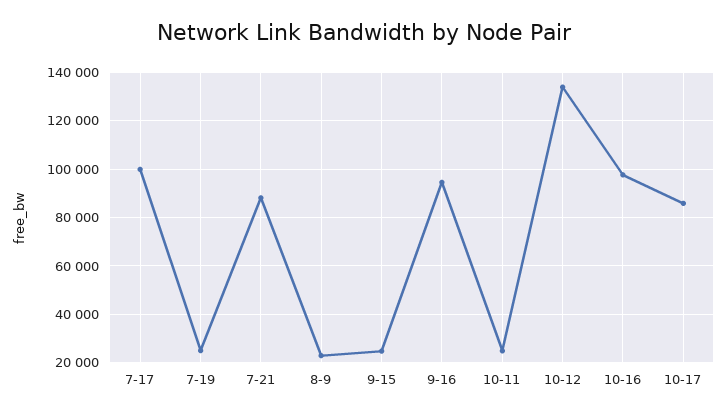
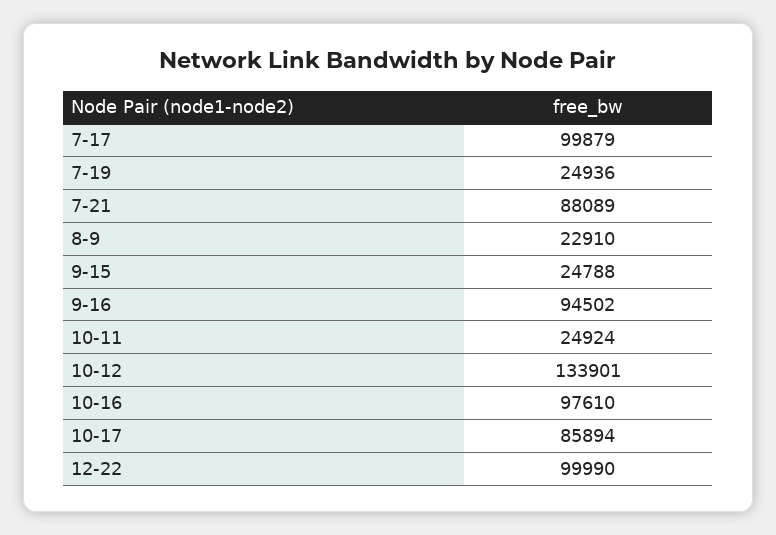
12-22: none -> 99990

